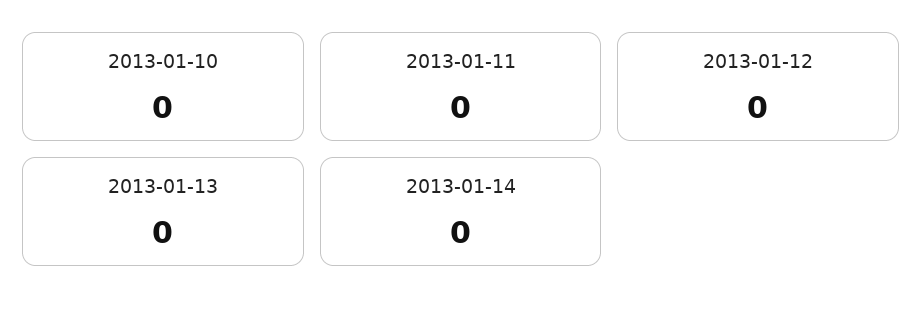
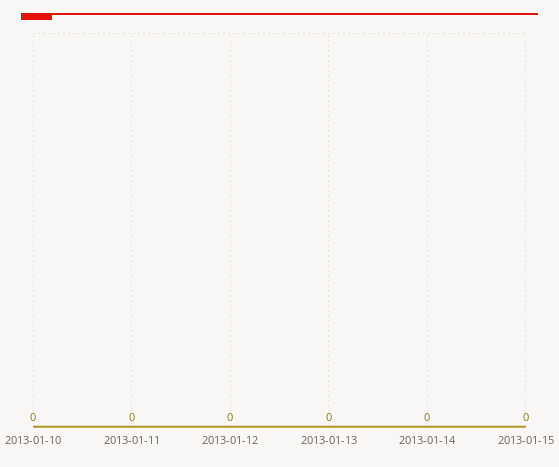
2013-01-15: none -> 0

